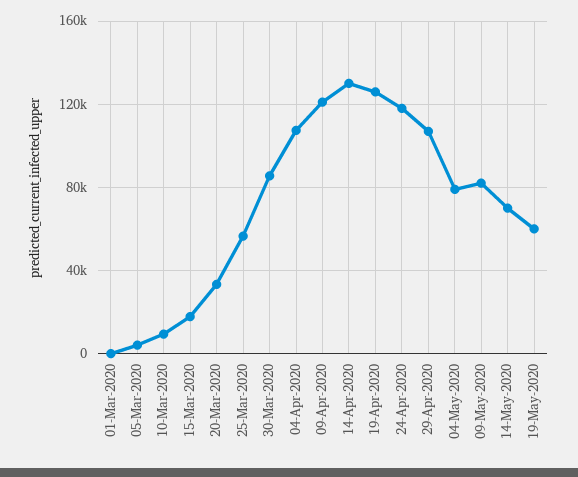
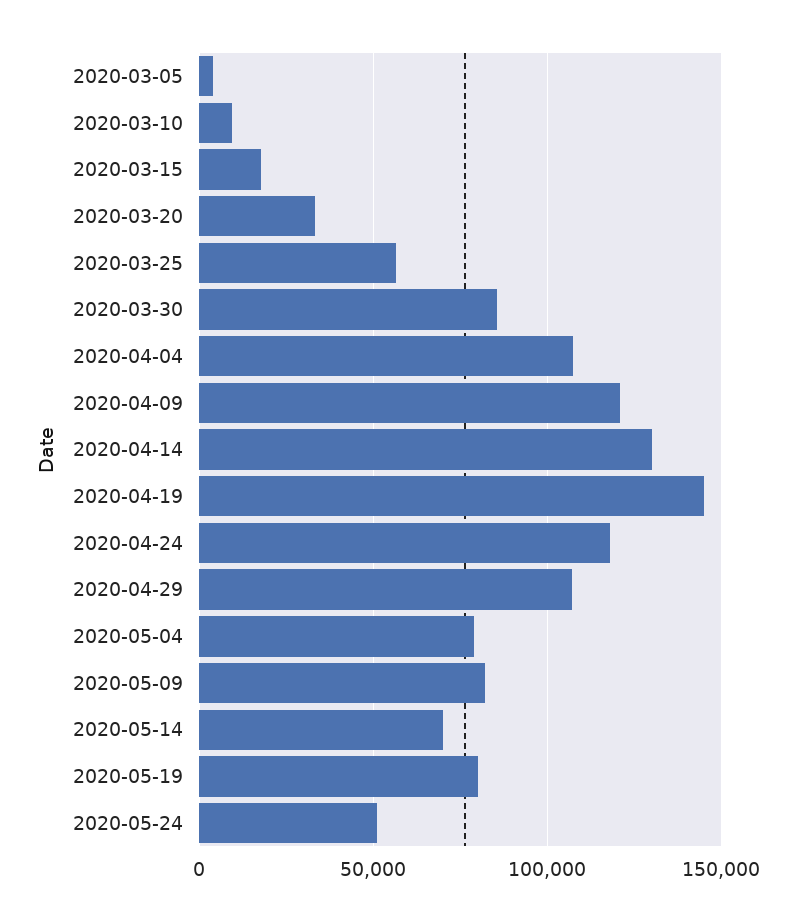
01-Mar-2020: 0 -> none
19-Apr-2020: 125000 -> 145000
19-May-2020: 60000 -> 80000
2020-05-24: none -> 50000

